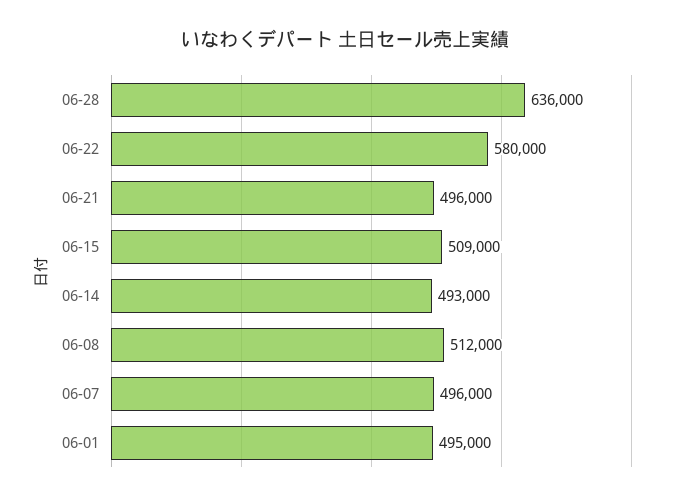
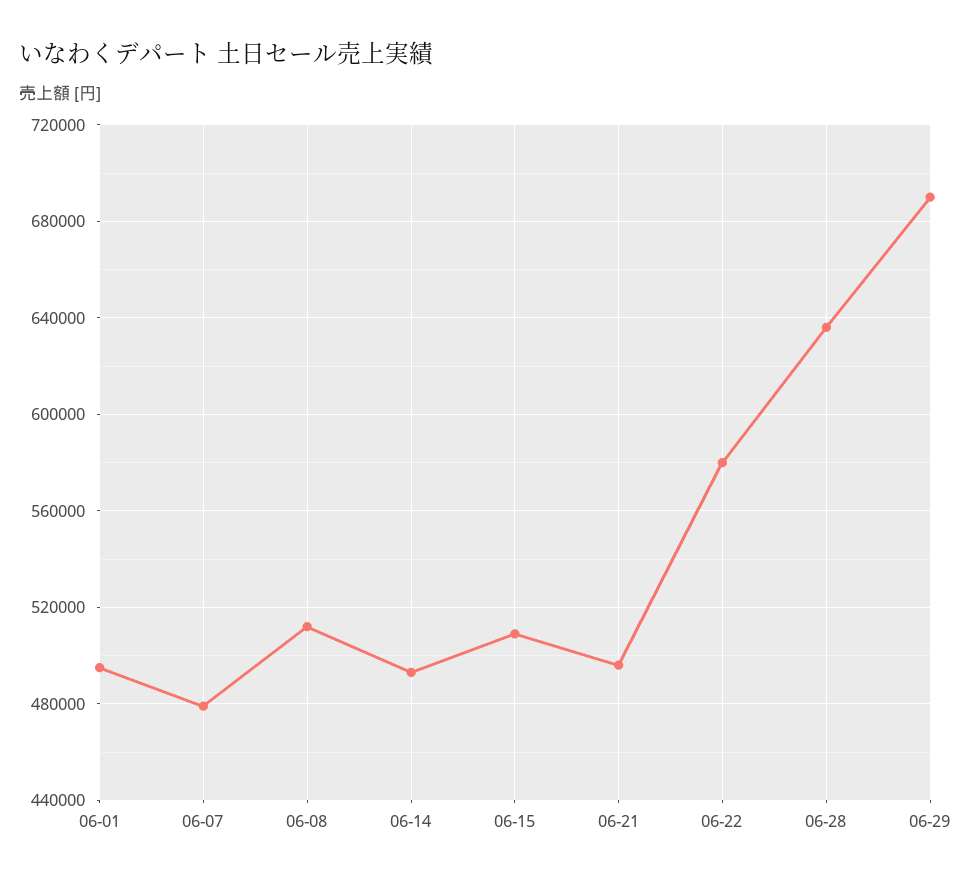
06-07: 496000 -> 480000
06-29: none -> 690000

